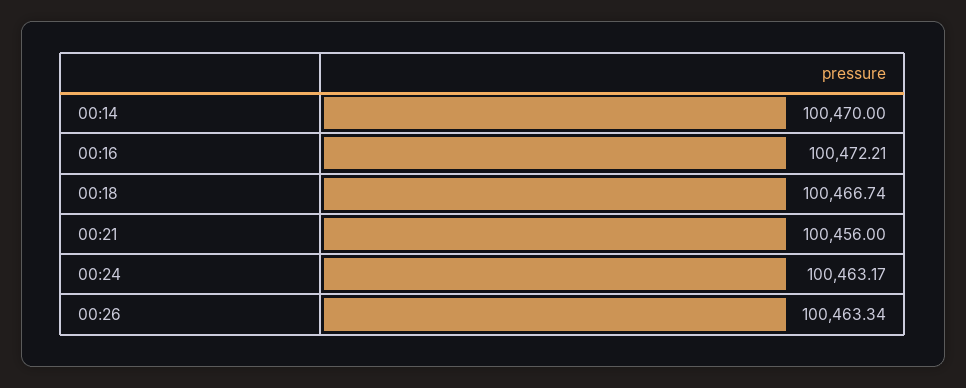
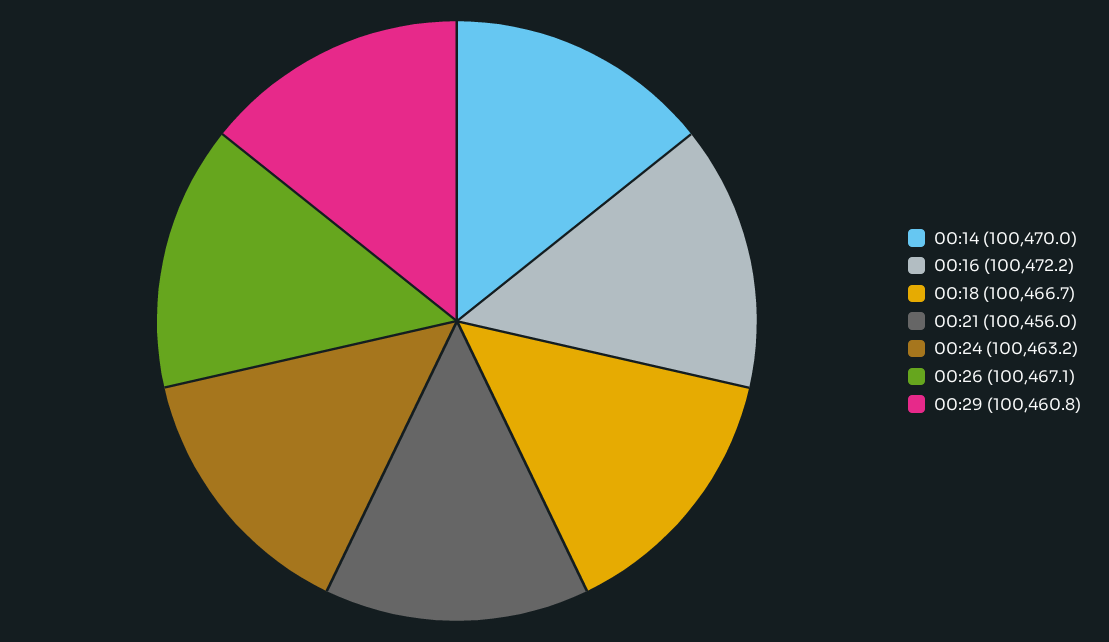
00:26: 100463.34 -> 100467.1
00:29: none -> 100460.8

